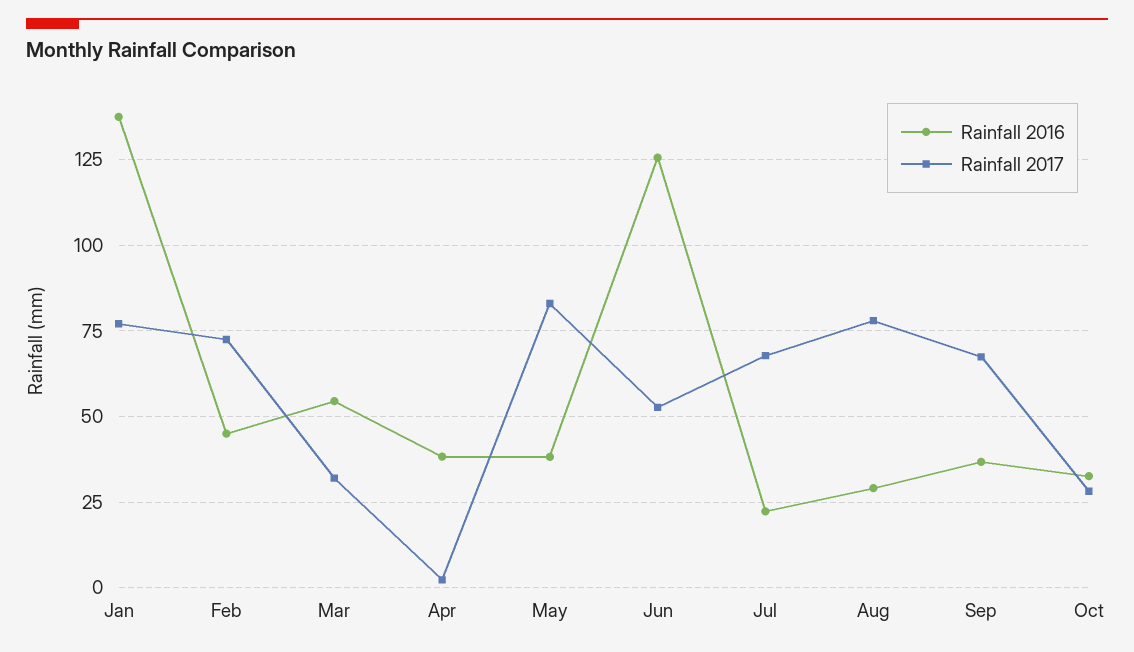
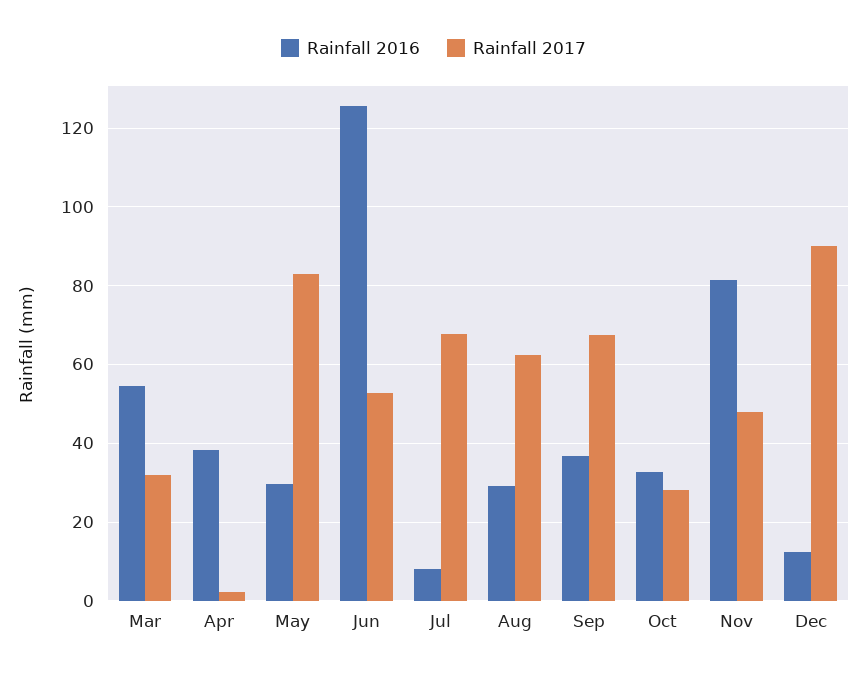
Rainfall 2016, Jan: 137.5 -> none
Rainfall 2017, Jan: 77.5 -> none
Rainfall 2016, Feb: 45 -> none
Rainfall 2017, Feb: 72.5 -> none
Rainfall 2016, May: 37.5 -> 30
Rainfall 2016, Jul: 22.5 -> 8
Rainfall 2017, Aug: 77.5 -> 62
Rainfall 2016, Nov: none -> 82
Rainfall 2017, Nov: none -> 48
Rainfall 2016, Dec: none -> 12
Rainfall 2017, Dec: none -> 90

